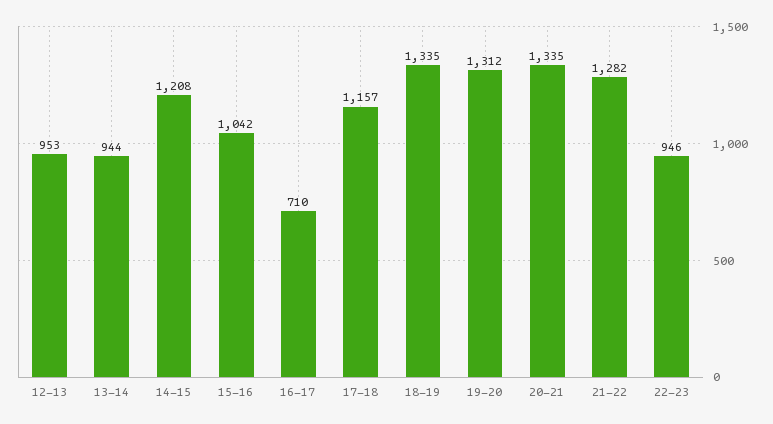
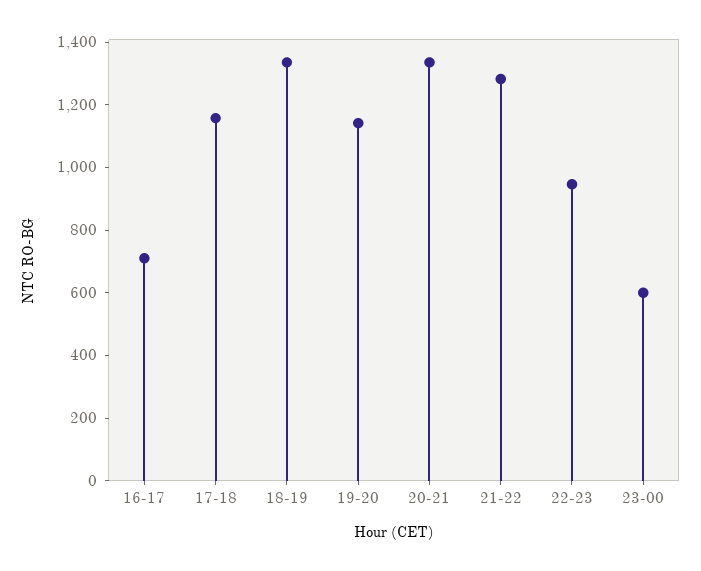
12-13: 953 -> none
13-14: 944 -> none
14-15: 1208 -> none
15-16: 1042 -> none
19-20: 1312 -> 1150
23-00: none -> 600

